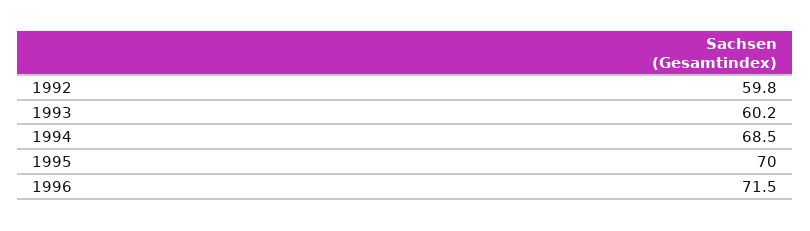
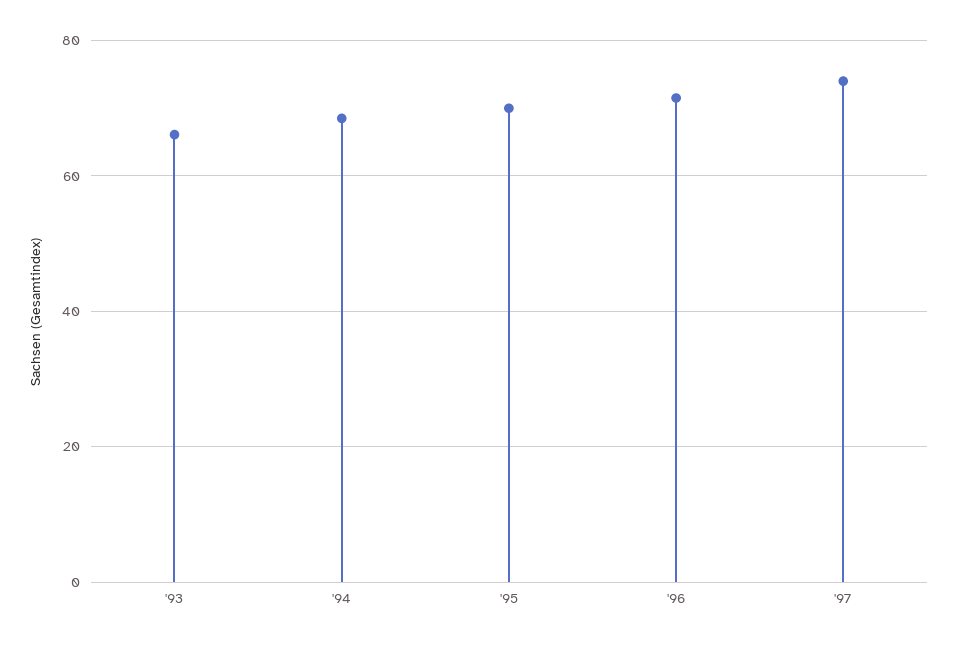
1992: 59.8 -> none
1993: 60.2 -> 66
'97: none -> 74

